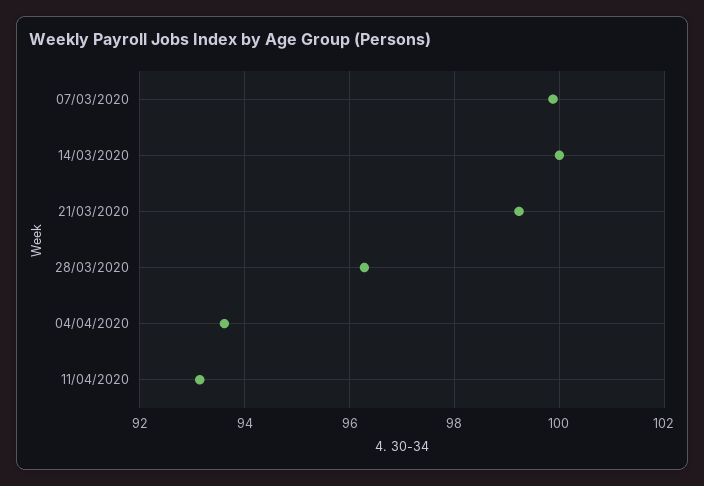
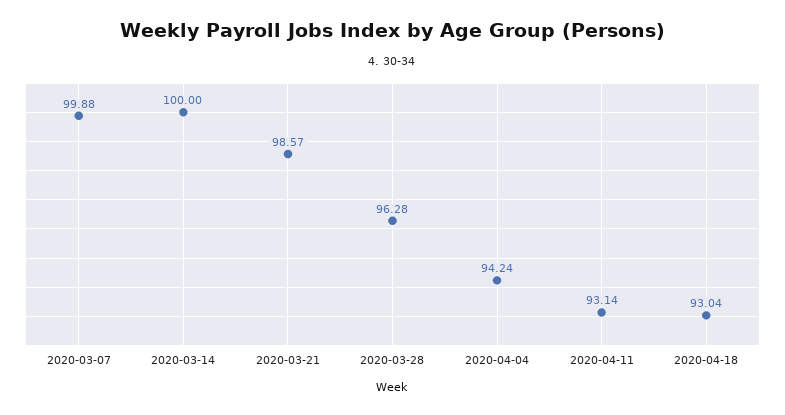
21/03/2020: 99.2 -> 98.57
04/04/2020: 93.6 -> 94.24
2020-04-18: none -> 93.04

